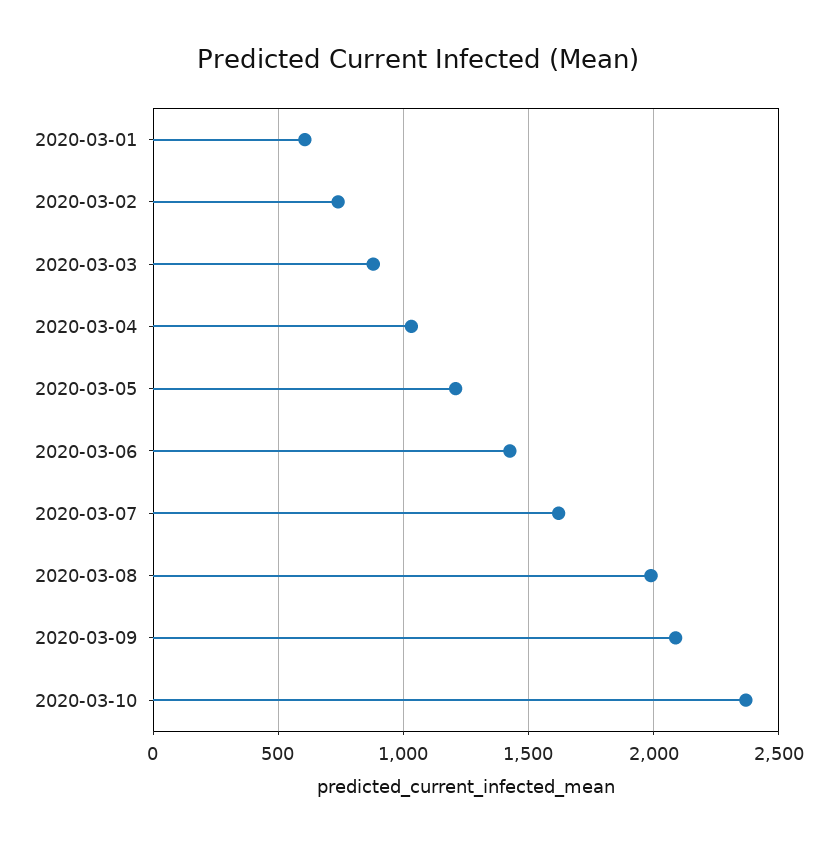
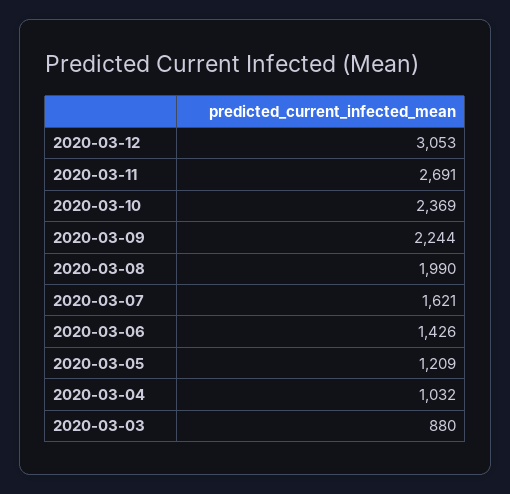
2020-03-01: 600 -> none
2020-03-02: 750 -> none
2020-03-09: 2100 -> 2244
2020-03-12: none -> 3053
2020-03-11: none -> 2691

